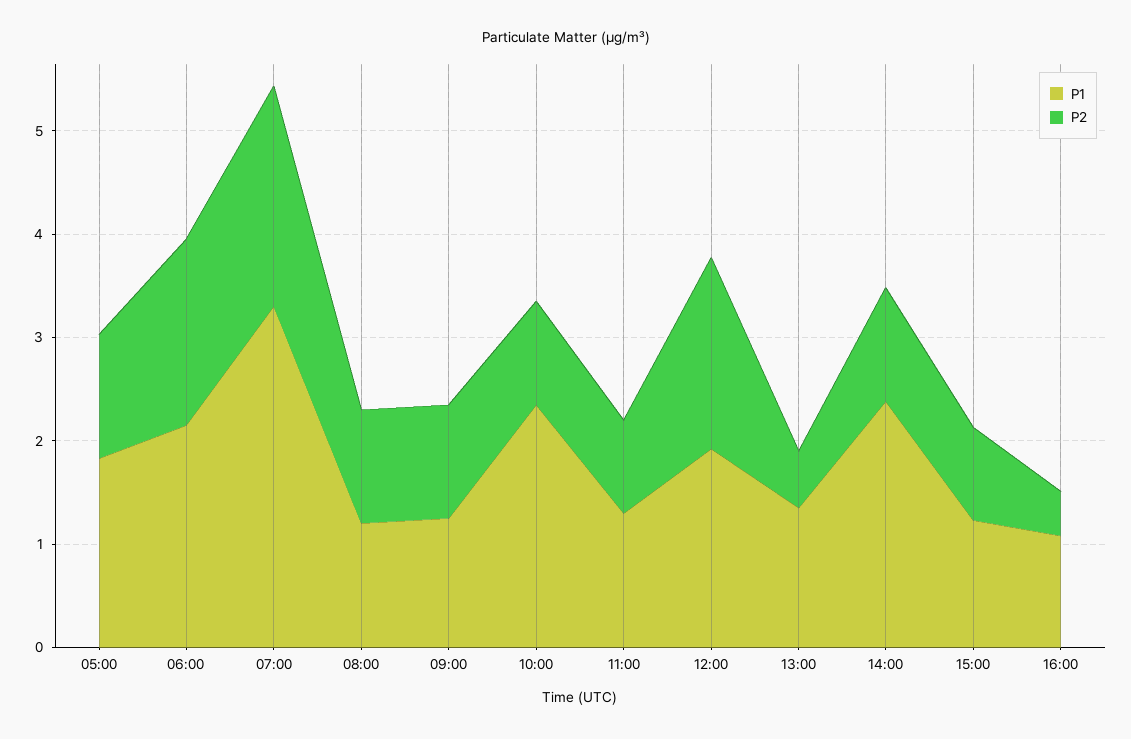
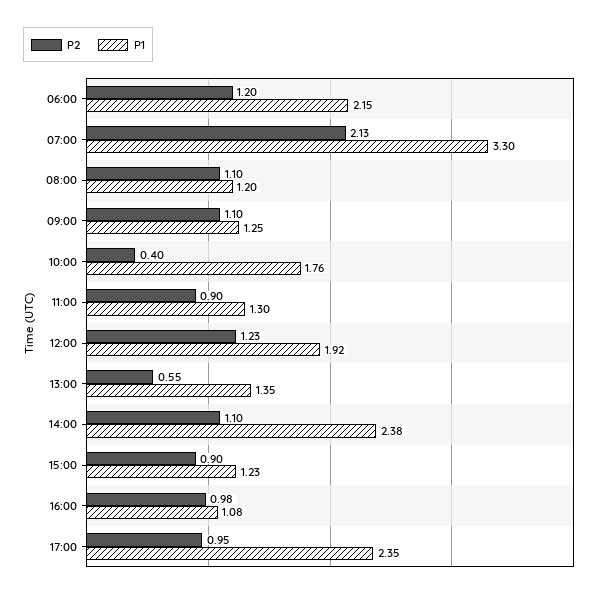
P1, 05:00: 1.8 -> none
P2, 05:00: 1.2 -> none
P2, 06:00: 1.8 -> 1.2
P1, 10:00: 2.4 -> 1.76
P2, 10:00: 1 -> 0.4
P2, 12:00: 1.8 -> 1.23
P2, 16:00: 0.4 -> 0.98
P2, 17:00: none -> 0.95
P1, 17:00: none -> 2.35

